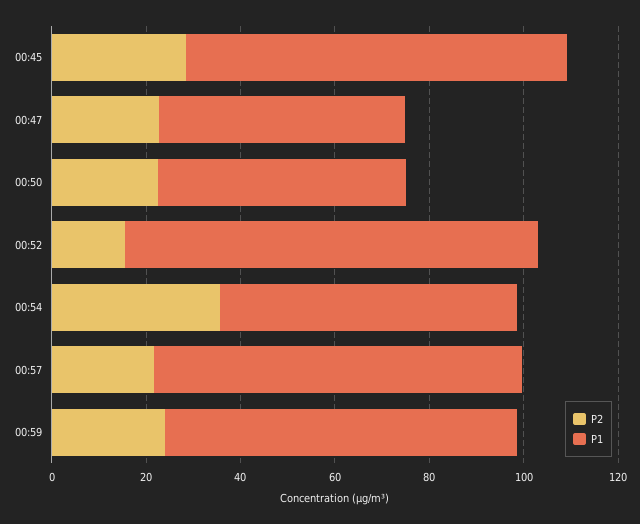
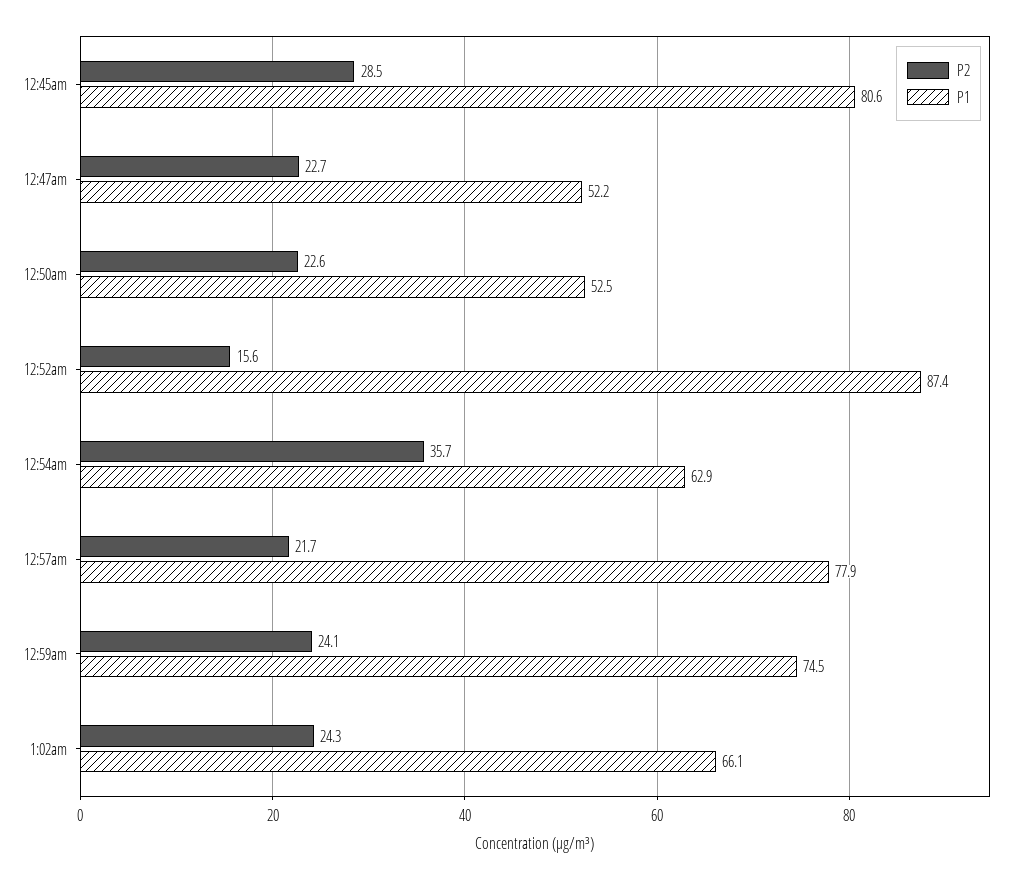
P2, 1:02am: none -> 24.3
P1, 1:02am: none -> 66.1

